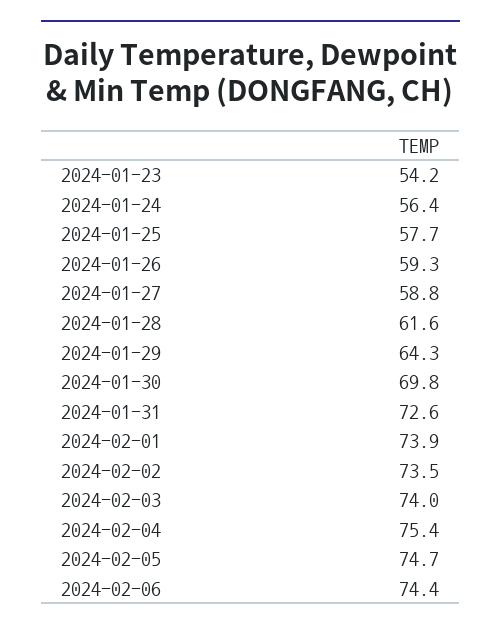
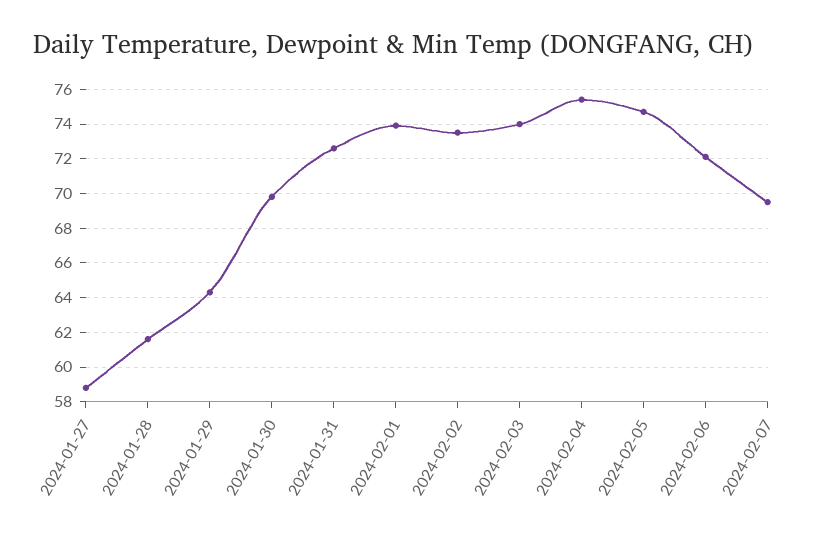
2024-01-23: 54.2 -> none
2024-01-24: 56.4 -> none
2024-01-25: 57.7 -> none
2024-01-26: 59.3 -> none
2024-02-06: 74.4 -> 72
2024-02-07: none -> 69.5

